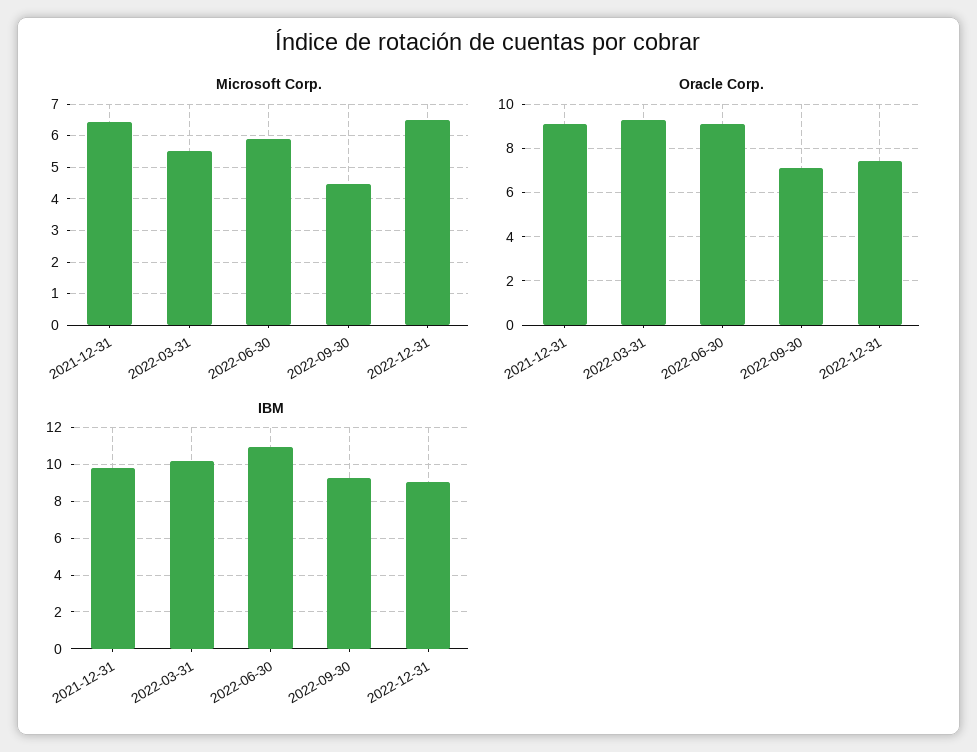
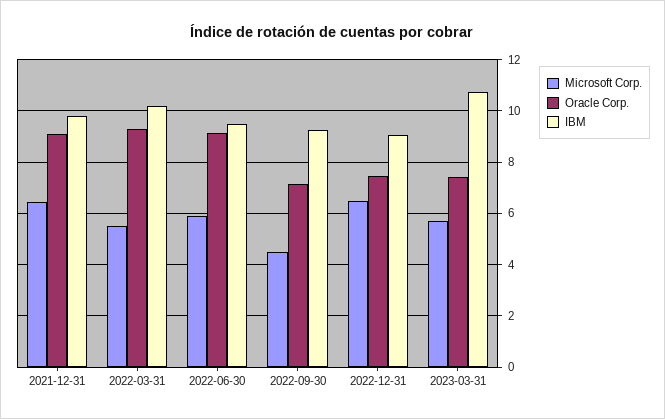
IBM, 2022-06-30: 11 -> 9.5
Microsoft Corp., 2023-03-31: none -> 5.75
Oracle Corp., 2023-03-31: none -> 7.5
IBM, 2023-03-31: none -> 10.75

